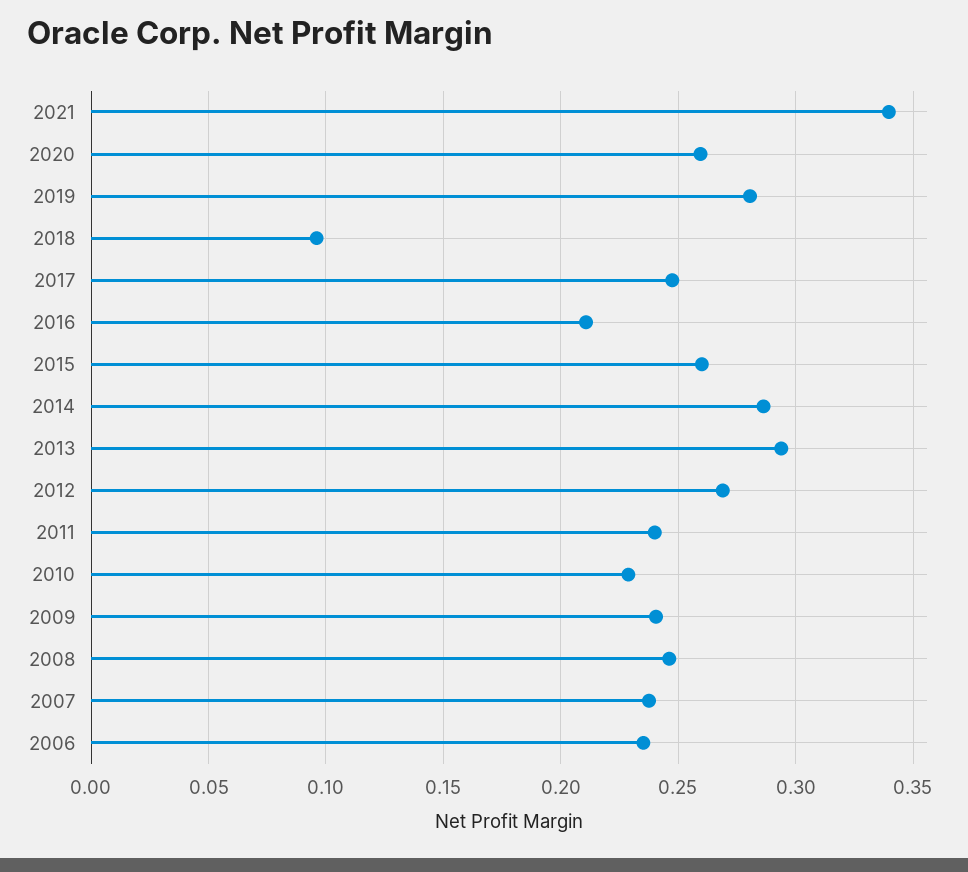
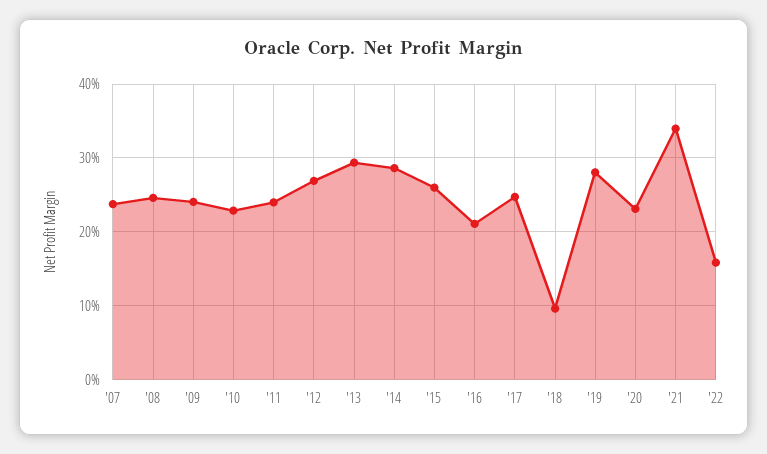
2020: 0.26 -> 0.23
2006: 0.235 -> none
'22: none -> 0.16

